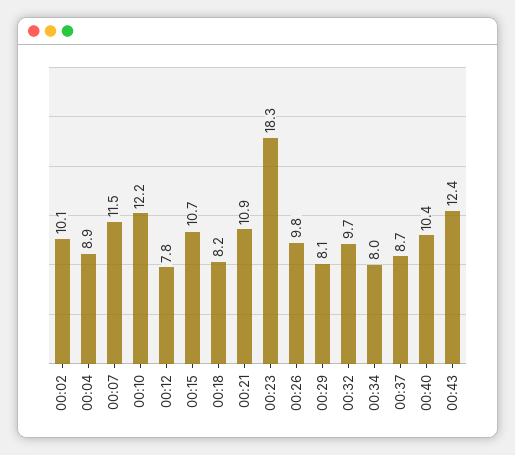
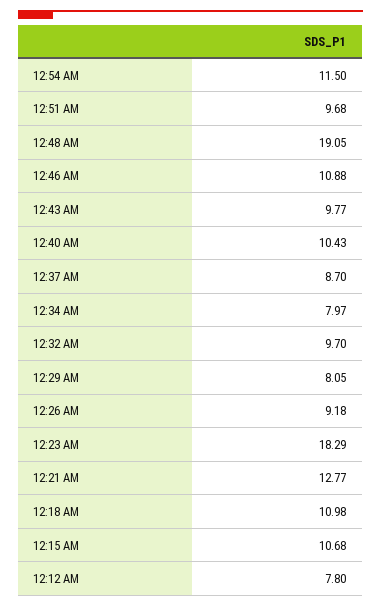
00:02: 10.1 -> none
00:04: 8.9 -> none
00:07: 11.5 -> none
00:10: 12.2 -> none
00:18: 8.2 -> 10.98
00:21: 10.9 -> 12.77
00:26: 9.8 -> 9.18
00:43: 12.4 -> 9.77
12:54 AM: none -> 11.5
12:51 AM: none -> 9.68
12:48 AM: none -> 19.05
12:46 AM: none -> 10.88

